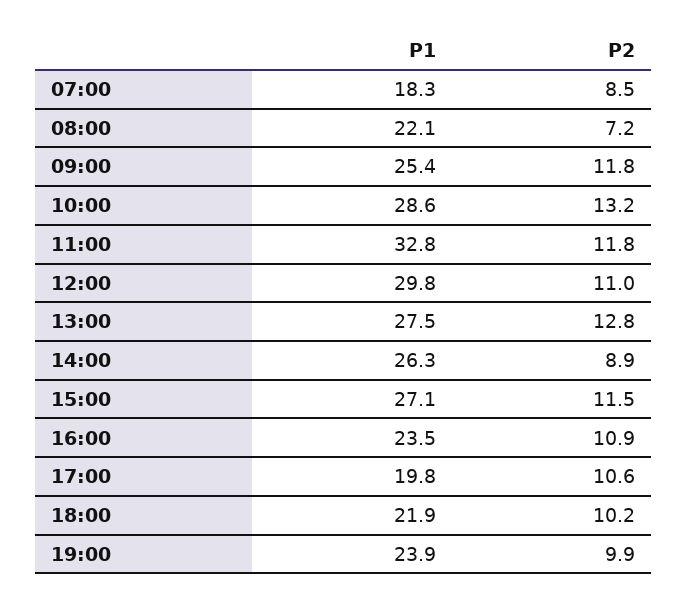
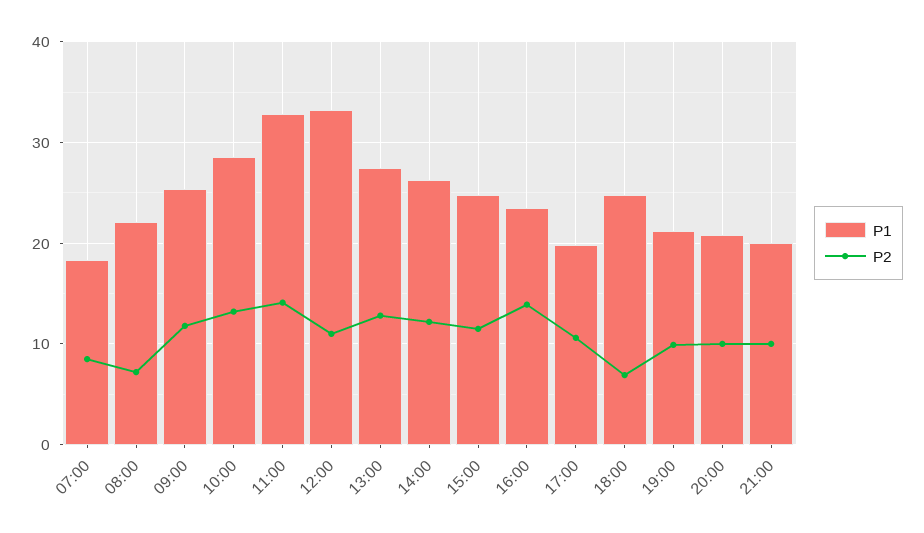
P2, 11:00: 11.8 -> 14
P1, 12:00: 29.8 -> 33
P2, 14:00: 8.9 -> 12
P1, 15:00: 27.1 -> 25
P2, 16:00: 10.9 -> 14
P1, 18:00: 21.9 -> 25
P2, 18:00: 10.2 -> 7
P1, 19:00: 23.9 -> 21
P1, 20:00: none -> 21
P2, 20:00: none -> 10
P1, 21:00: none -> 20
P2, 21:00: none -> 10

